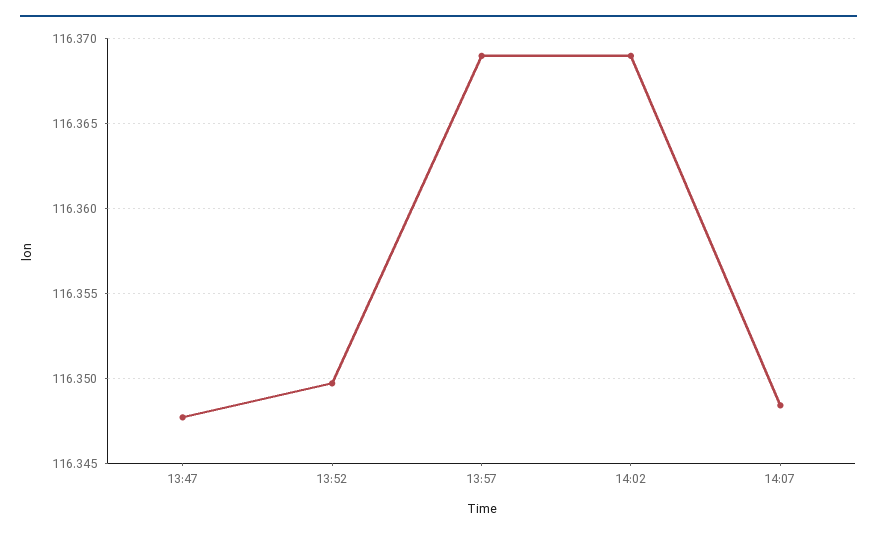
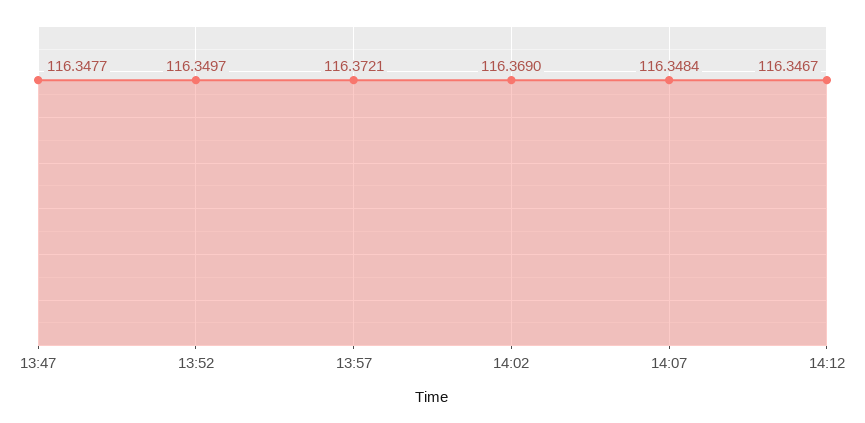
13:57: 116.369 -> 116.3721
14:12: none -> 116.3467

